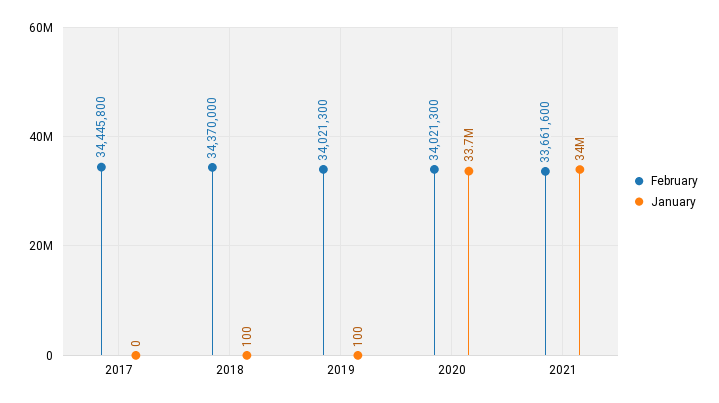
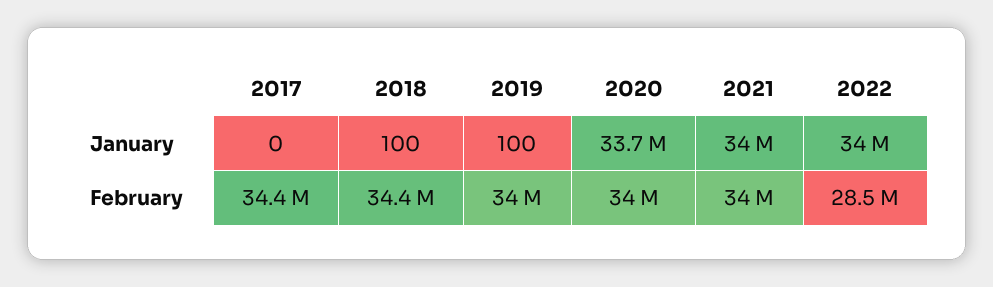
February, 2021: 33661600 -> 34000000
January, 2022: none -> 34000000
February, 2022: none -> 28500000

